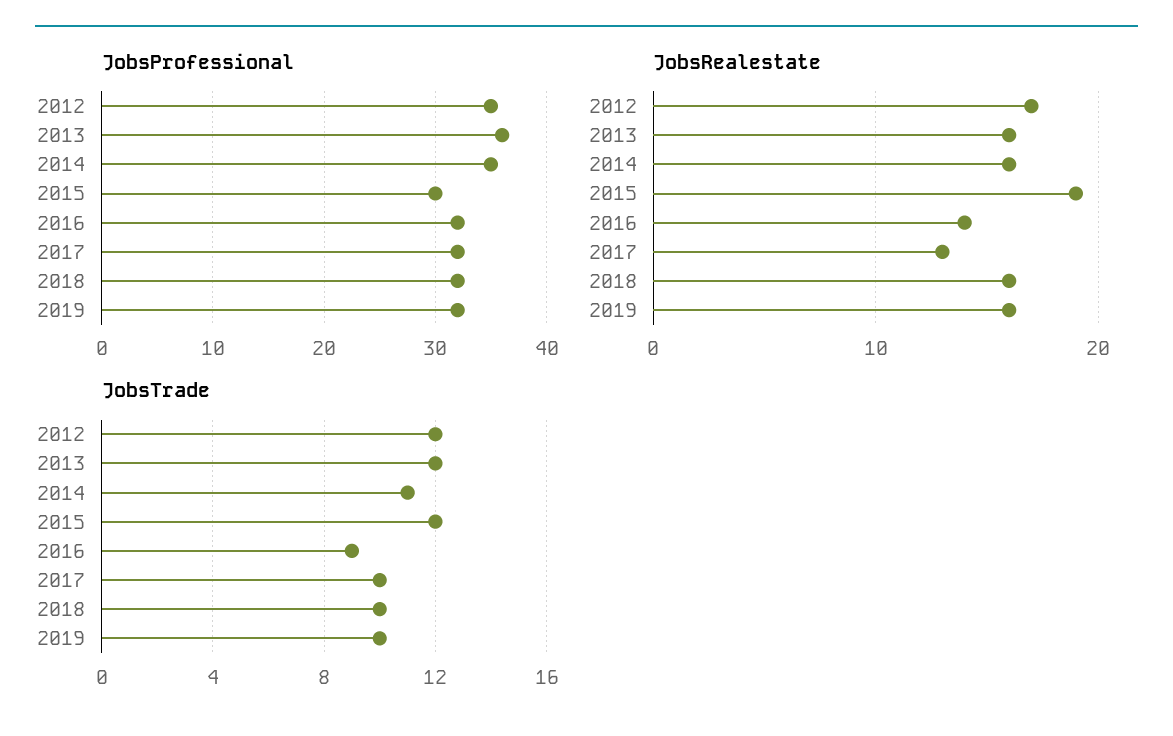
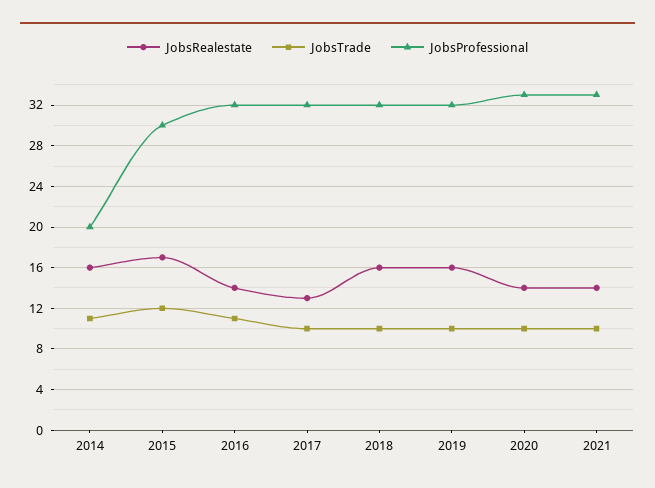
JobsProfessional, 2012: 35 -> none
JobsProfessional, 2013: 36 -> none
JobsProfessional, 2014: 35 -> 20
JobsRealestate, 2012: 17 -> none
JobsRealestate, 2013: 16 -> none
JobsRealestate, 2015: 19 -> 17
JobsTrade, 2012: 12 -> none
JobsTrade, 2013: 12 -> none
JobsTrade, 2016: 9 -> 11
JobsRealestate, 2020: none -> 14
JobsTrade, 2020: none -> 10
JobsProfessional, 2020: none -> 33
JobsRealestate, 2021: none -> 14
JobsTrade, 2021: none -> 10
JobsProfessional, 2021: none -> 33

